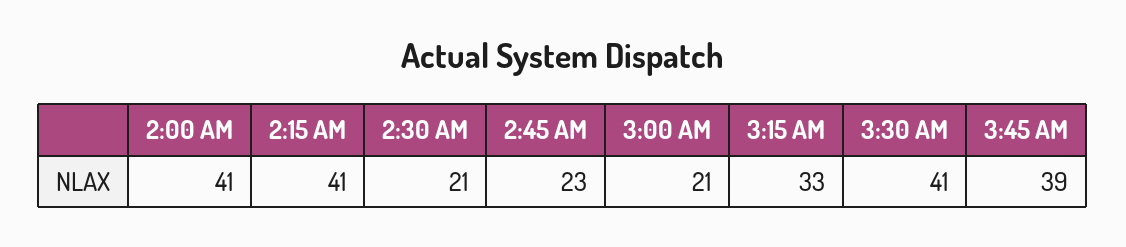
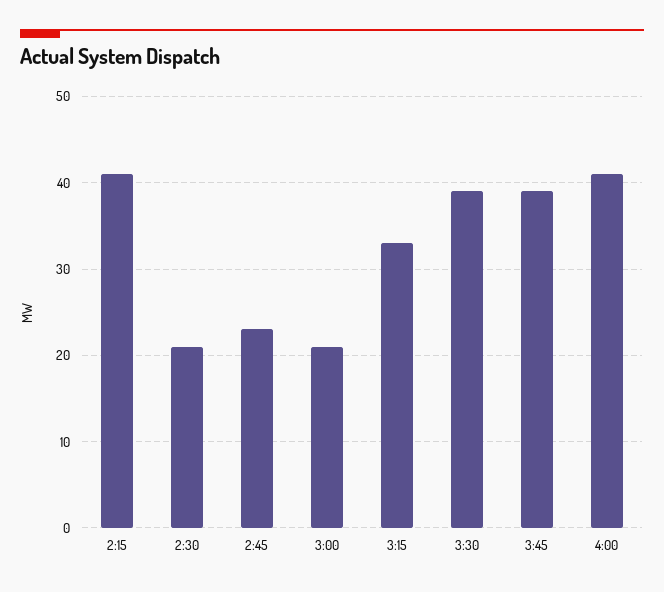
2:00 AM: 41 -> none
3:30 AM: 41 -> 39
4:00: none -> 41

